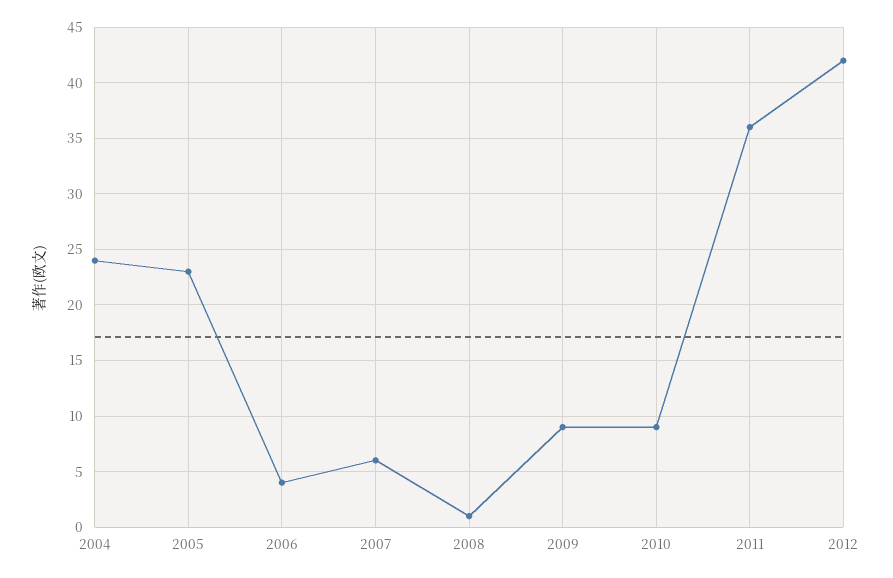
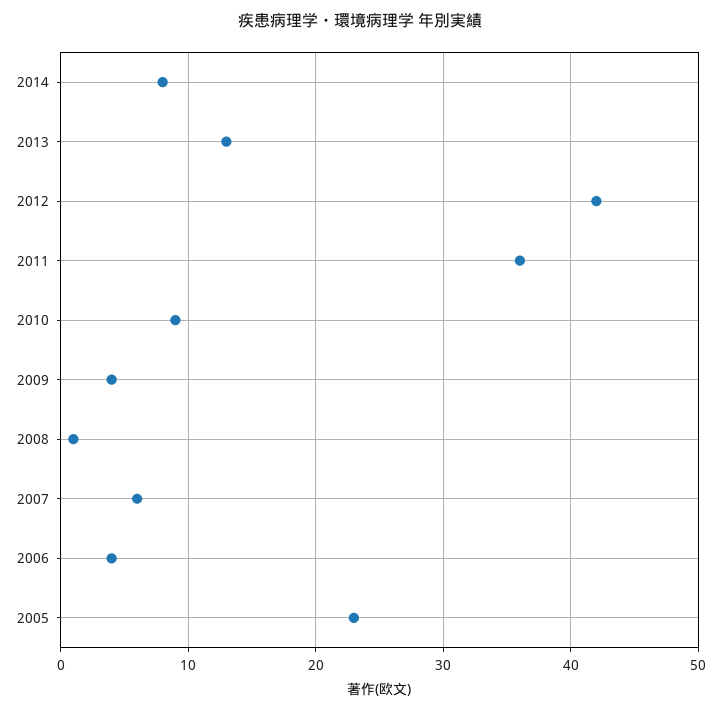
2004: 24 -> none
2009: 9 -> 4
2014: none -> 8
2013: none -> 13

